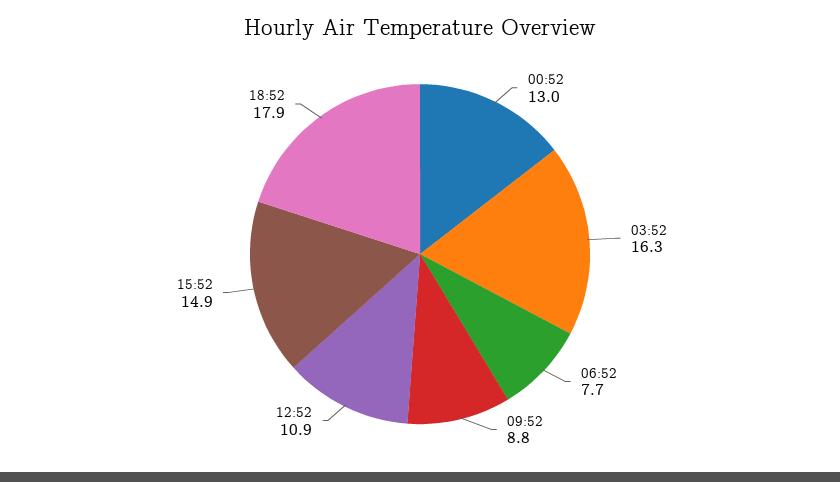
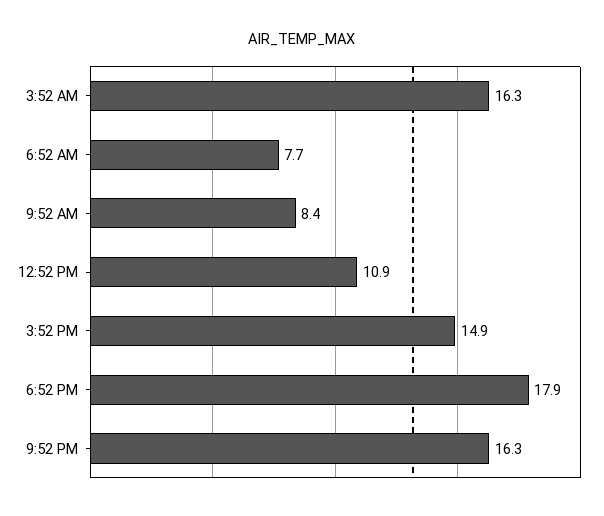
00:52: 13 -> none
09:52: 8.8 -> 8.4
9:52 PM: none -> 16.3

